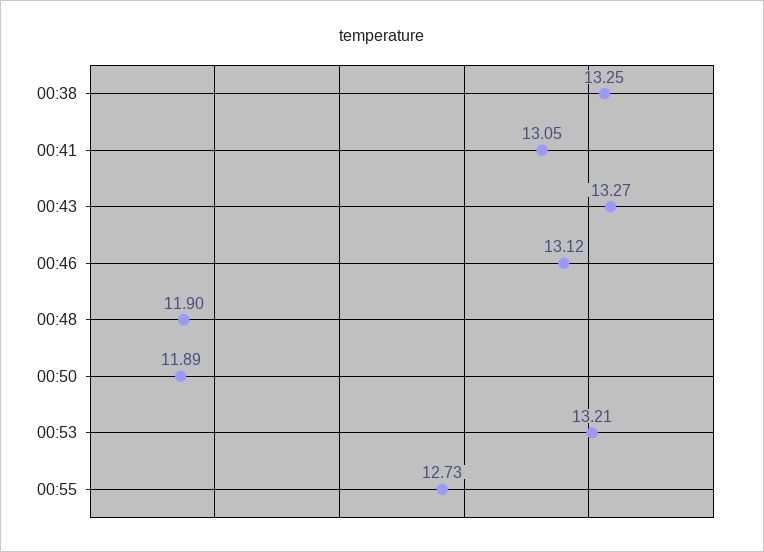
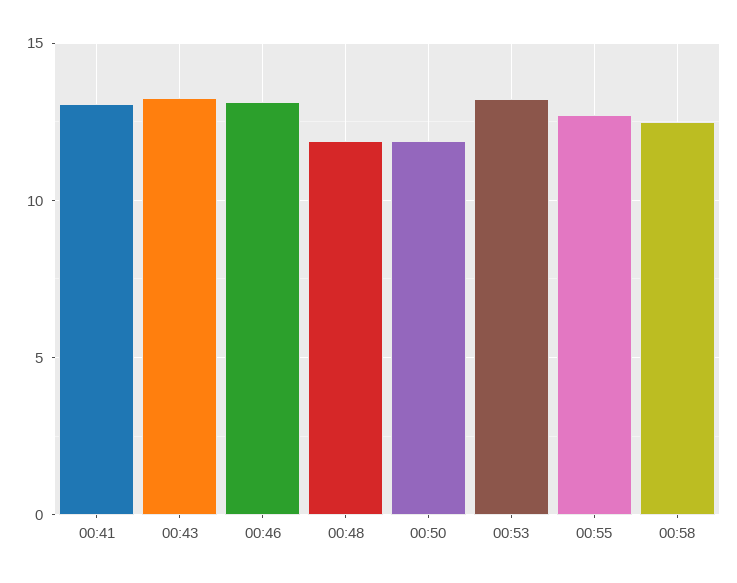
00:38: 13.25 -> none
00:58: none -> 12.5

